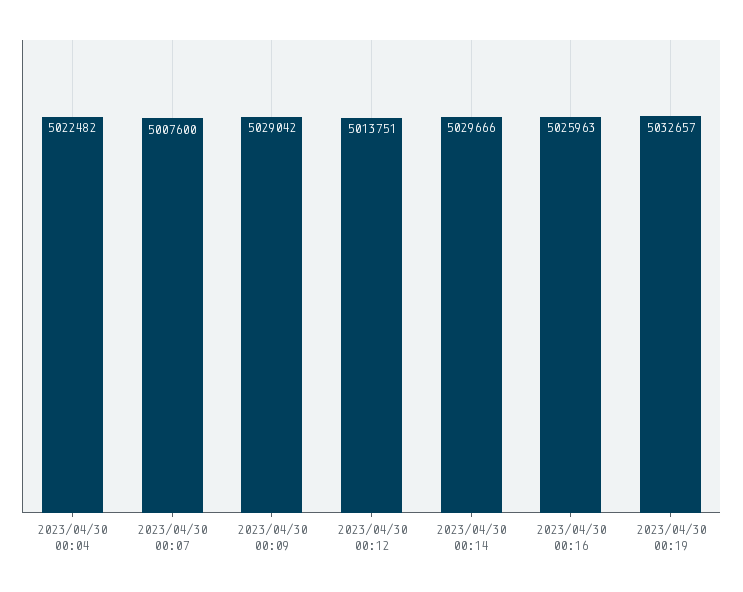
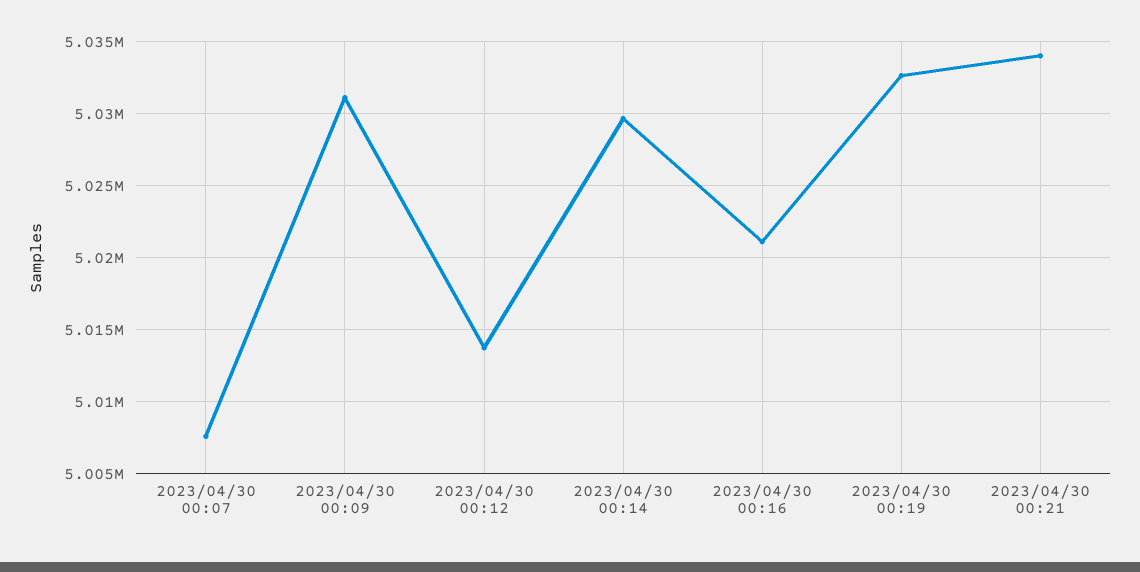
2023/04/30 00:04: 5022482 -> none
2023/04/30 00:09: 5029042 -> 5031000
2023/04/30 00:16: 5025963 -> 5021000
2023/04/30 00:21: none -> 5034000

